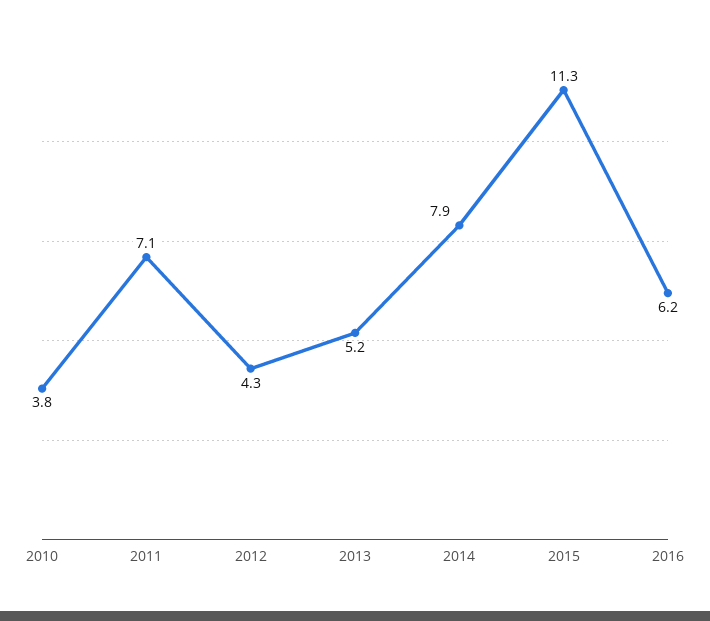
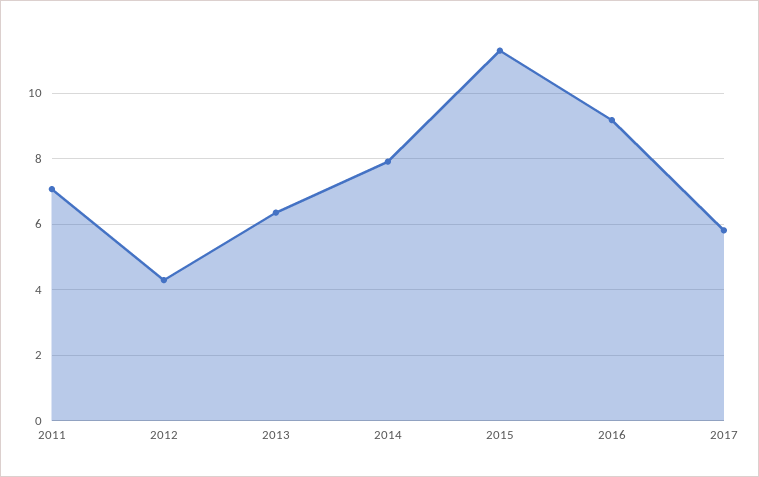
2010: 3.8 -> none
2013: 5.2 -> 6.4
2016: 6.2 -> 9.2
2017: none -> 5.8

